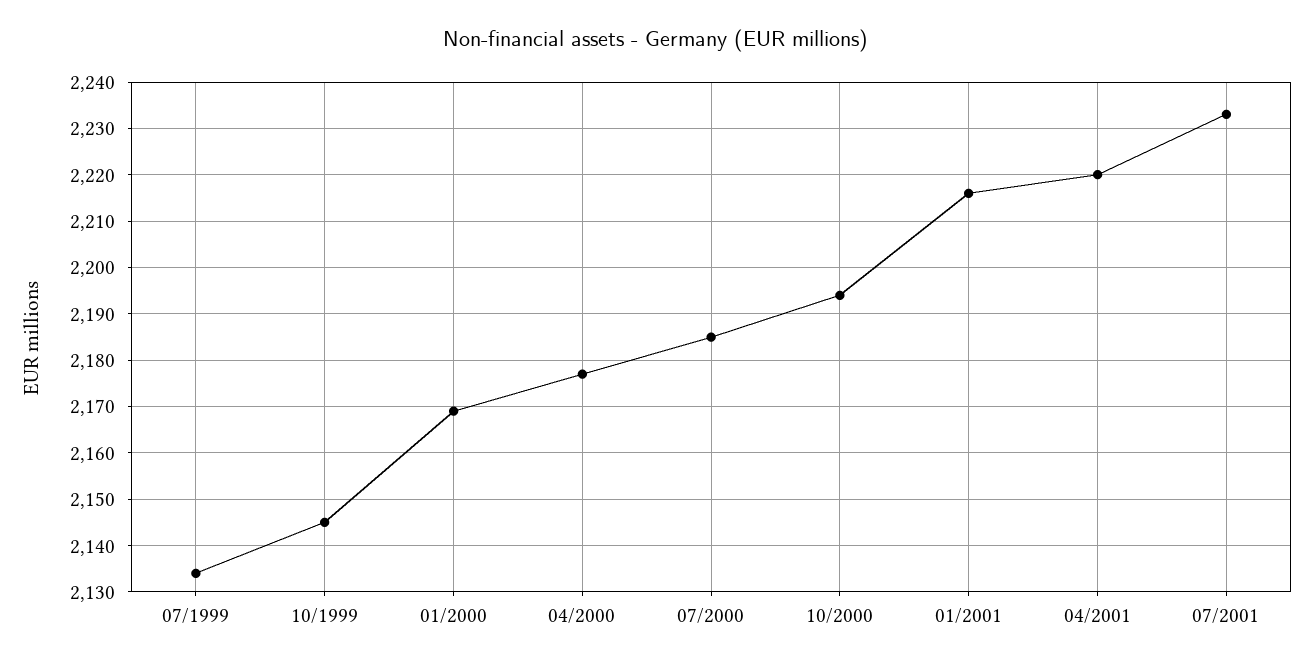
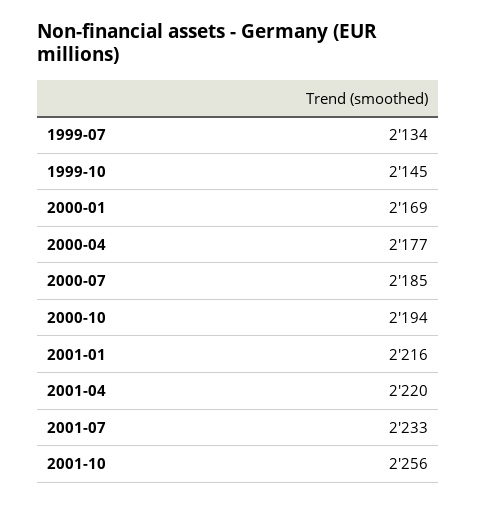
2001-10: none -> 2256

